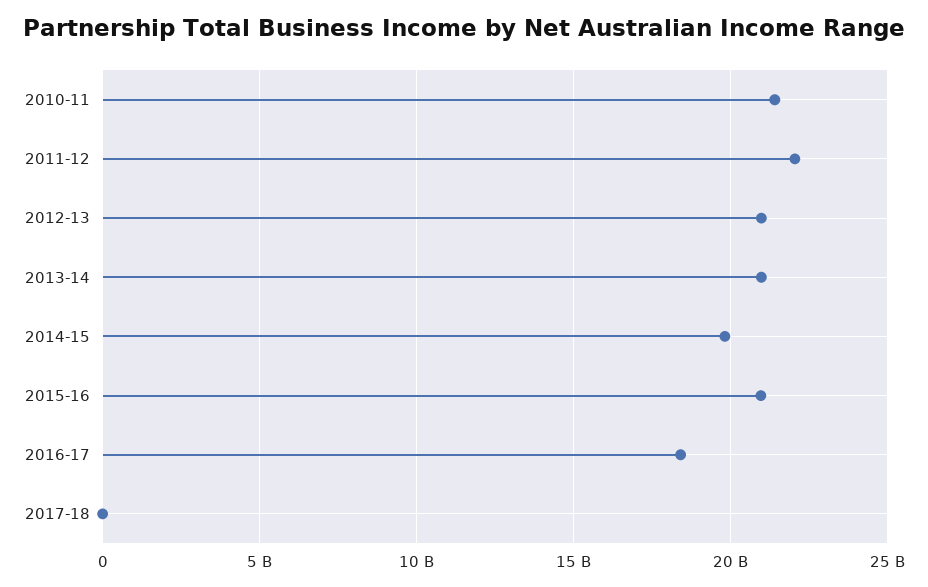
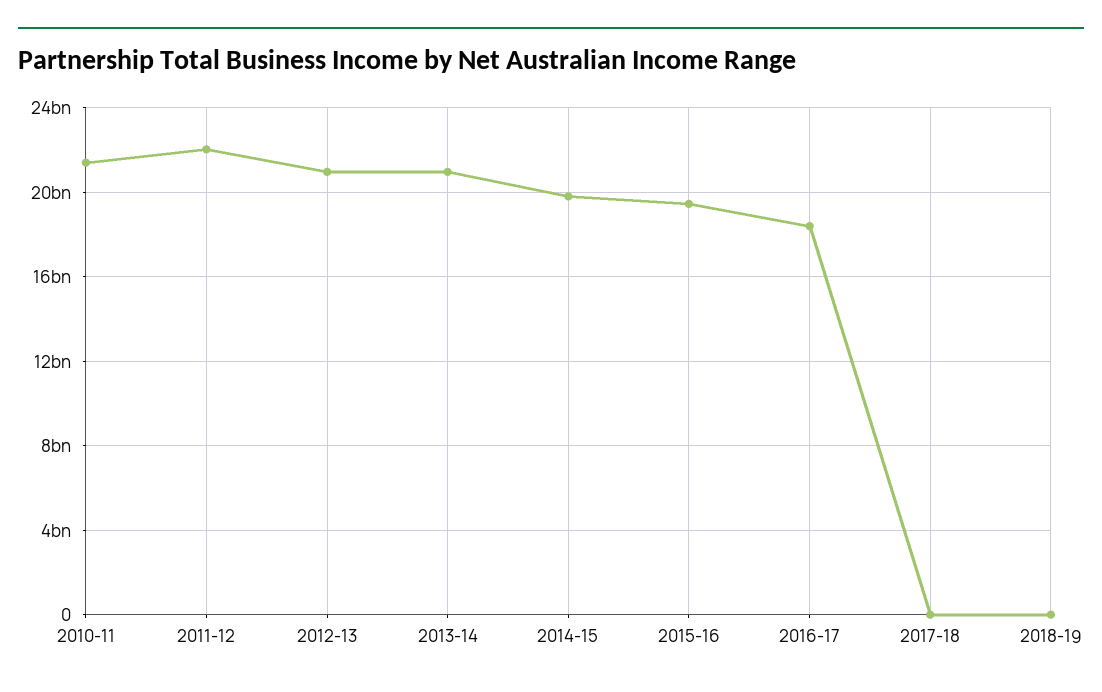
2015-16: 21000000000 -> 19500000000
2018-19: none -> 0

